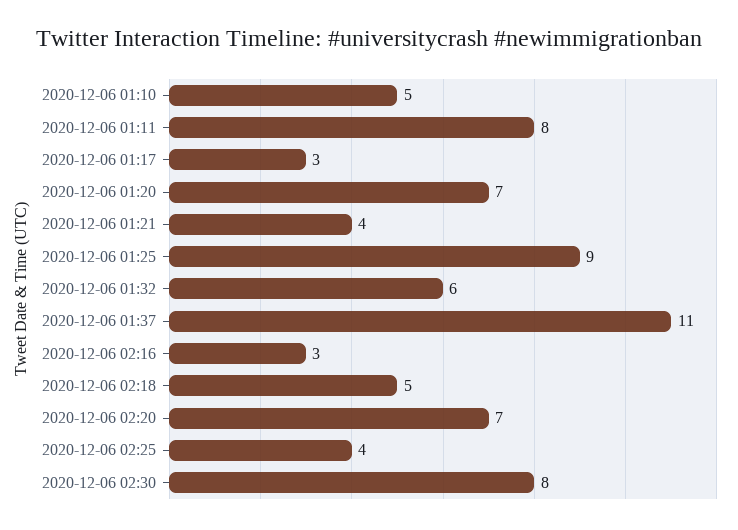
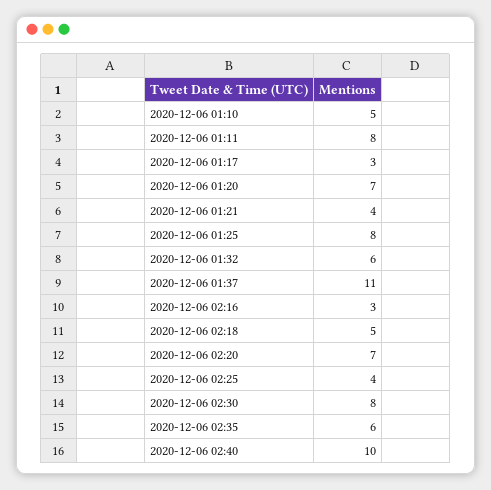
2020-12-06 01:25: 9 -> 8
2020-12-06 02:35: none -> 6
2020-12-06 02:40: none -> 10

